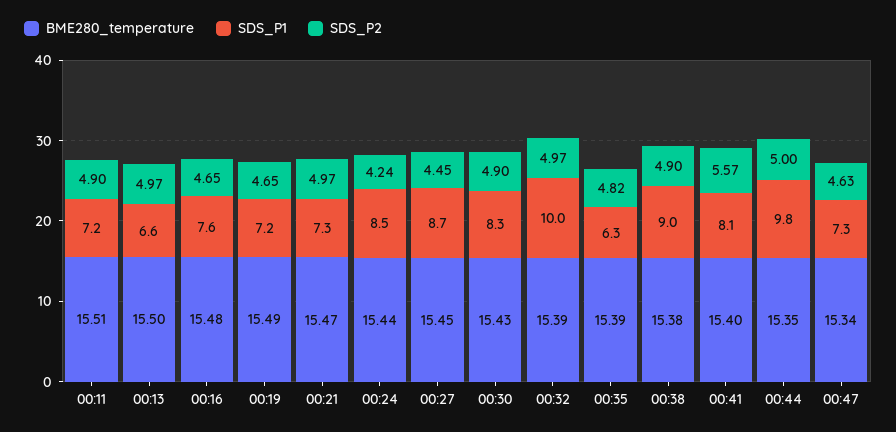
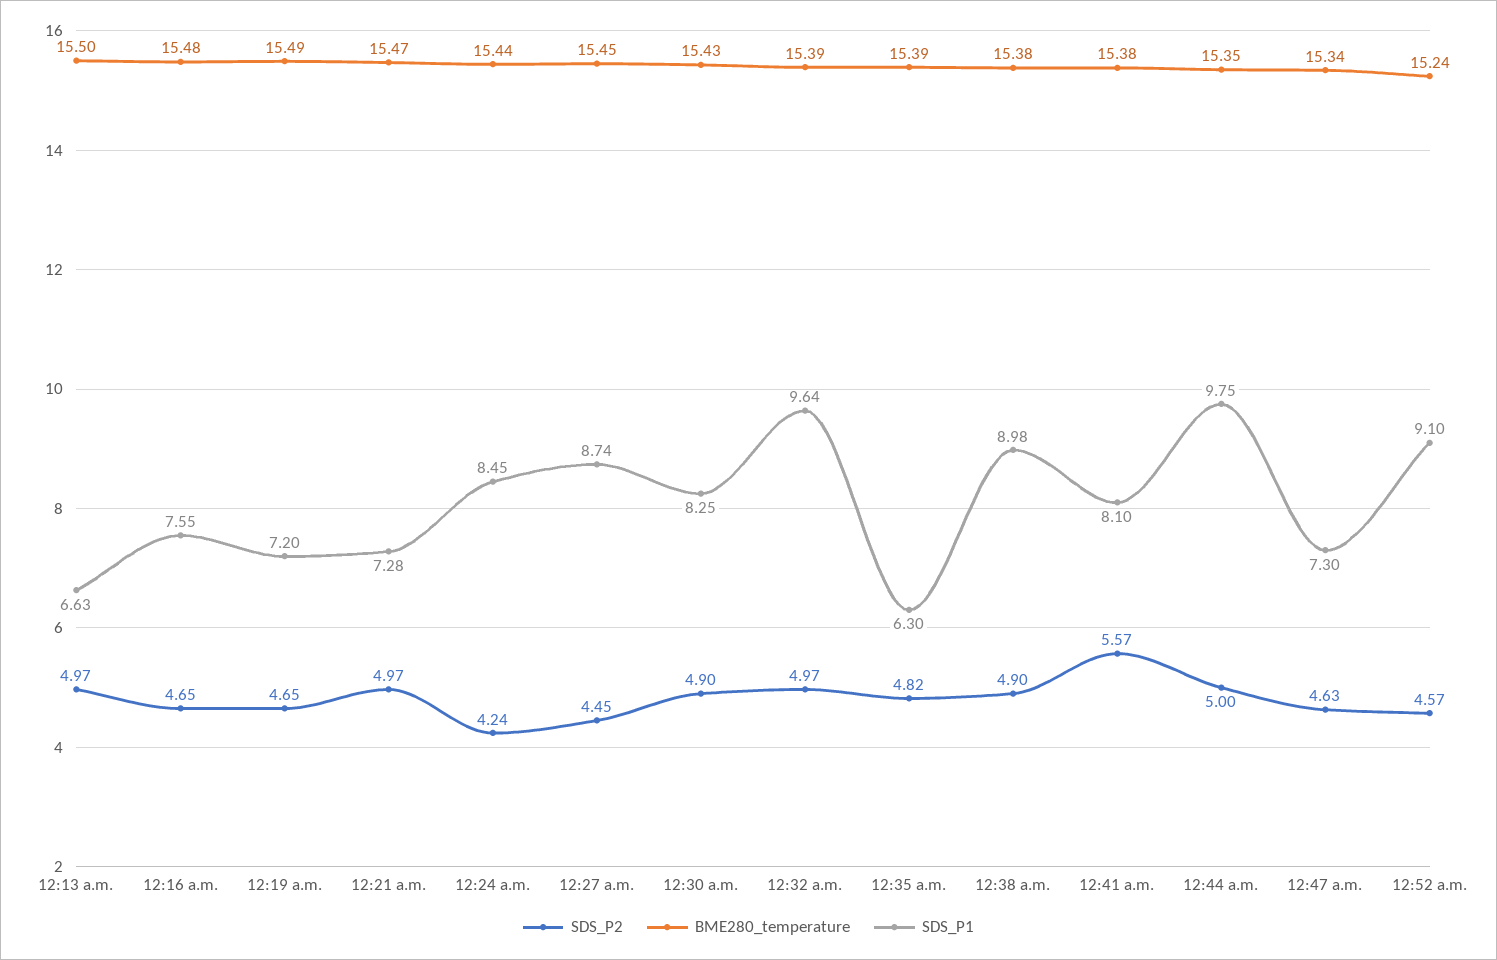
BME280_temperature, 00:11: 15.51 -> none
SDS_P1, 00:11: 7.2 -> none
SDS_P2, 00:11: 4.9 -> none
SDS_P1, 00:32: 10 -> 9.64
BME280_temperature, 00:41: 15.4 -> 15.38
SDS_P2, 12:52 a.m.: none -> 4.57
BME280_temperature, 12:52 a.m.: none -> 15.24
SDS_P1, 12:52 a.m.: none -> 9.1

